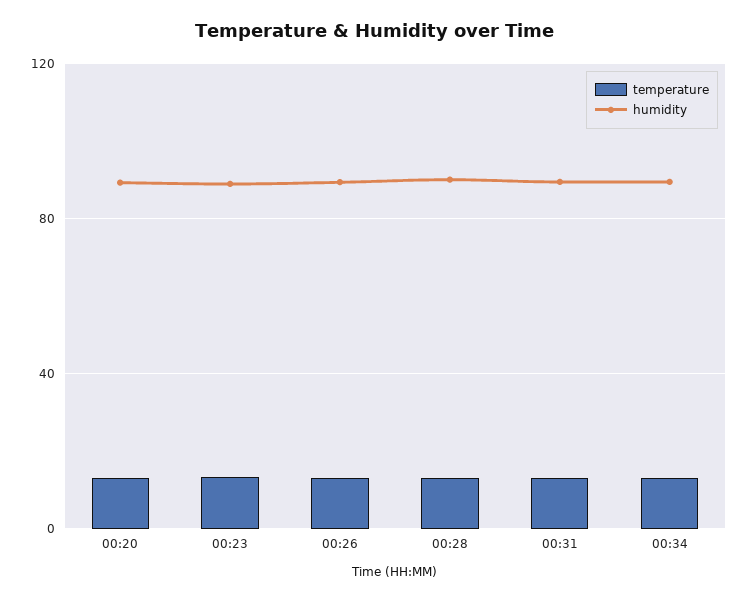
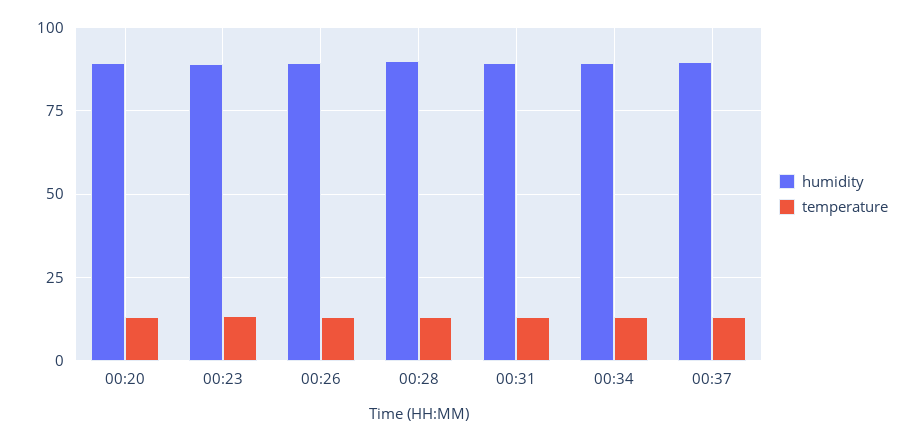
humidity, 00:37: none -> 90
temperature, 00:37: none -> 12.5

